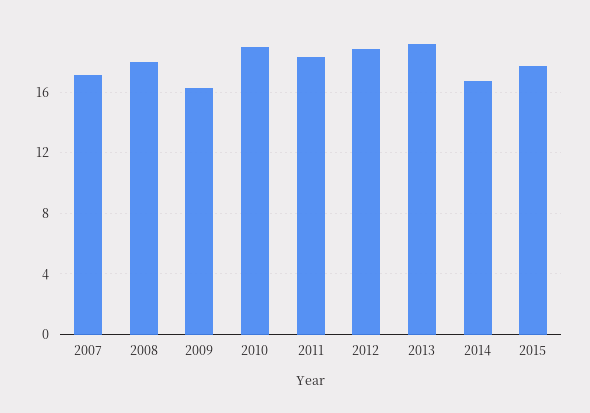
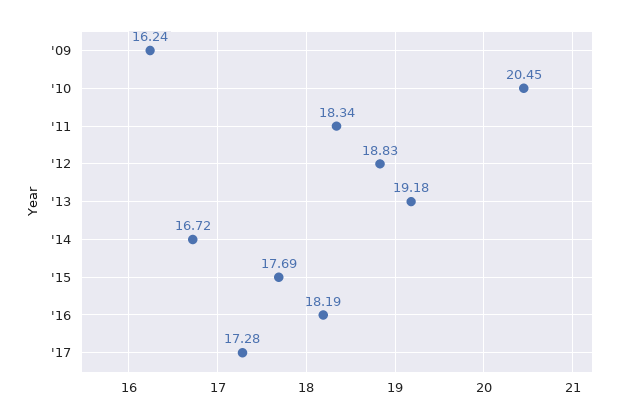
2007: 17 -> none
2008: 18 -> none
2010: 19 -> 20.45
'16: none -> 18.19
'17: none -> 17.28

